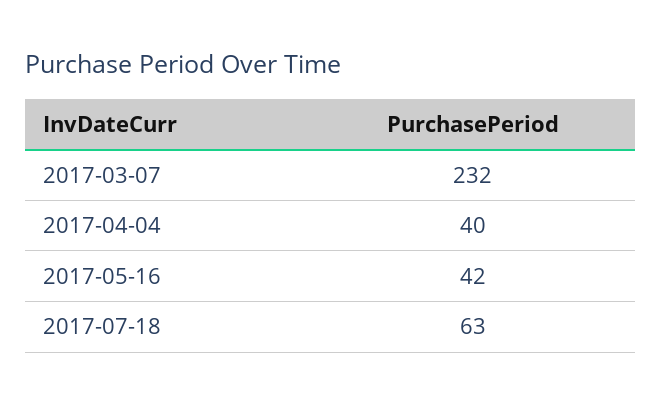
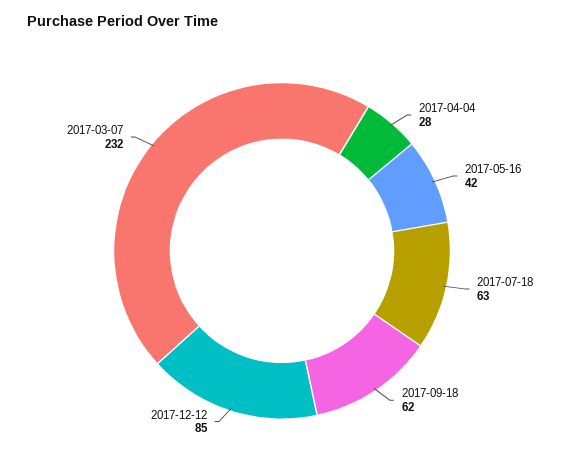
2017-04-04: 40 -> 28
2017-09-18: none -> 62
2017-12-12: none -> 85

